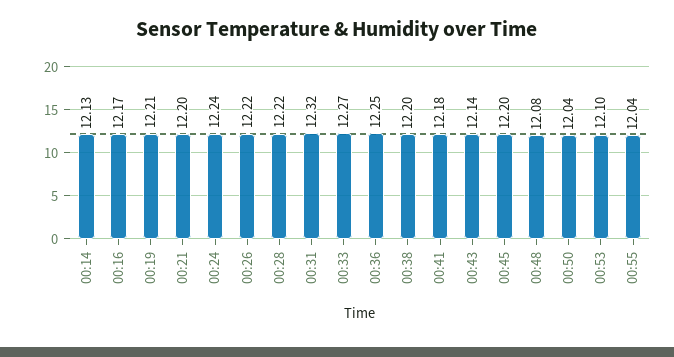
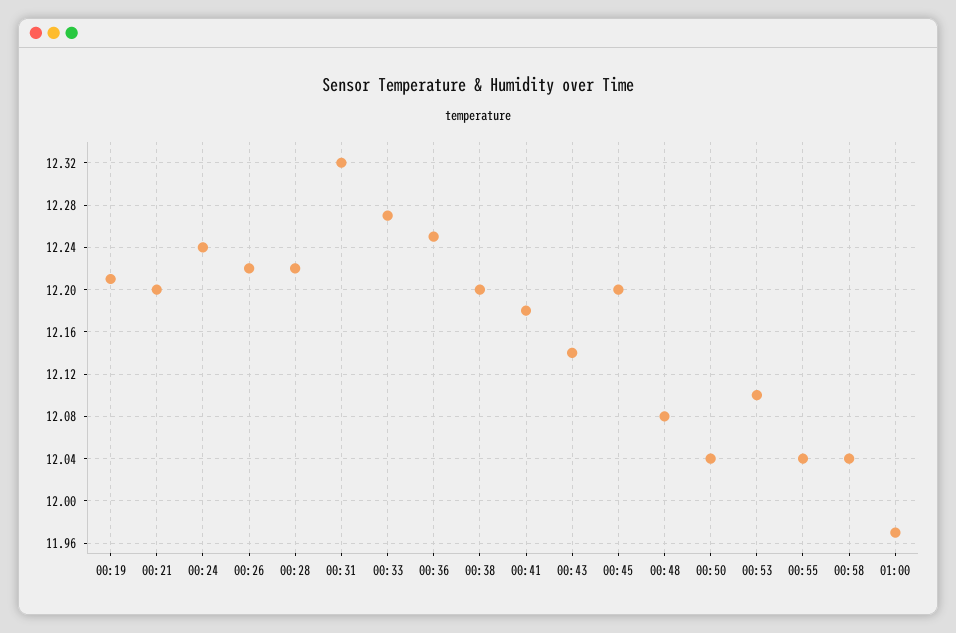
00:14: 12.13 -> none
00:16: 12.17 -> none
00:58: none -> 12.04
01:00: none -> 11.97

